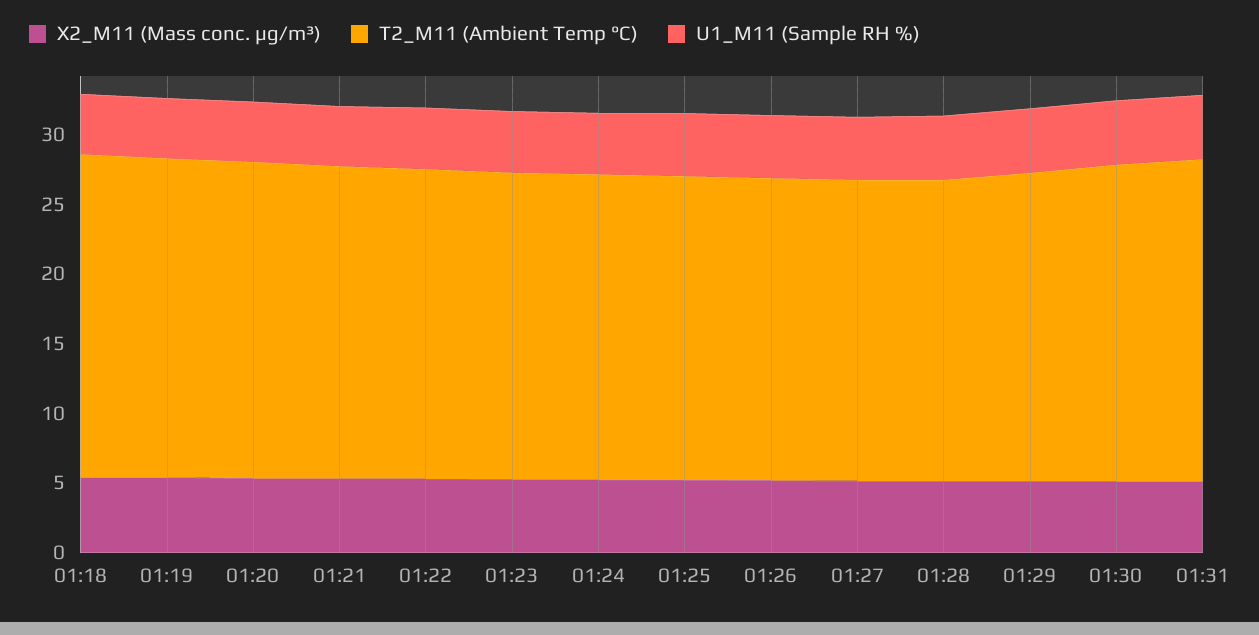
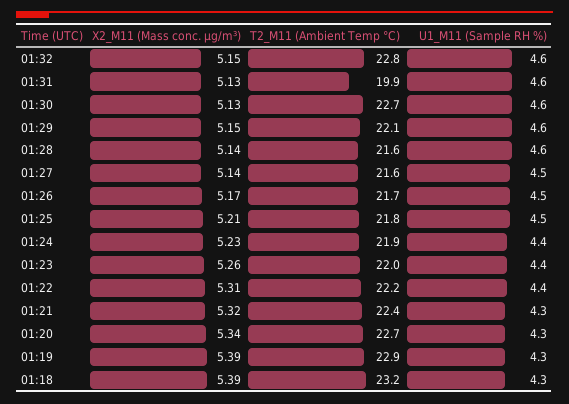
T2_M11 (Ambient Temp °C), 01:31: 23 -> 19.9
X2_M11 (Mass conc. μg/m³), 01:32: none -> 5.15
T2_M11 (Ambient Temp °C), 01:32: none -> 22.8
U1_M11 (Sample RH %), 01:32: none -> 4.6

